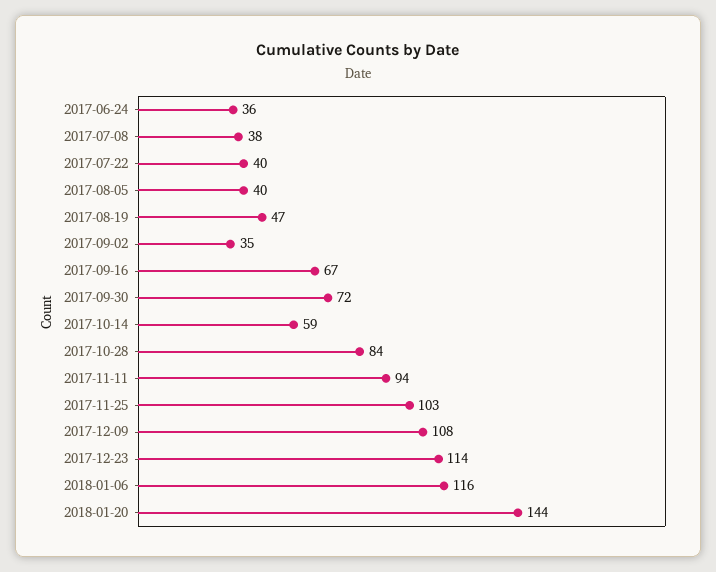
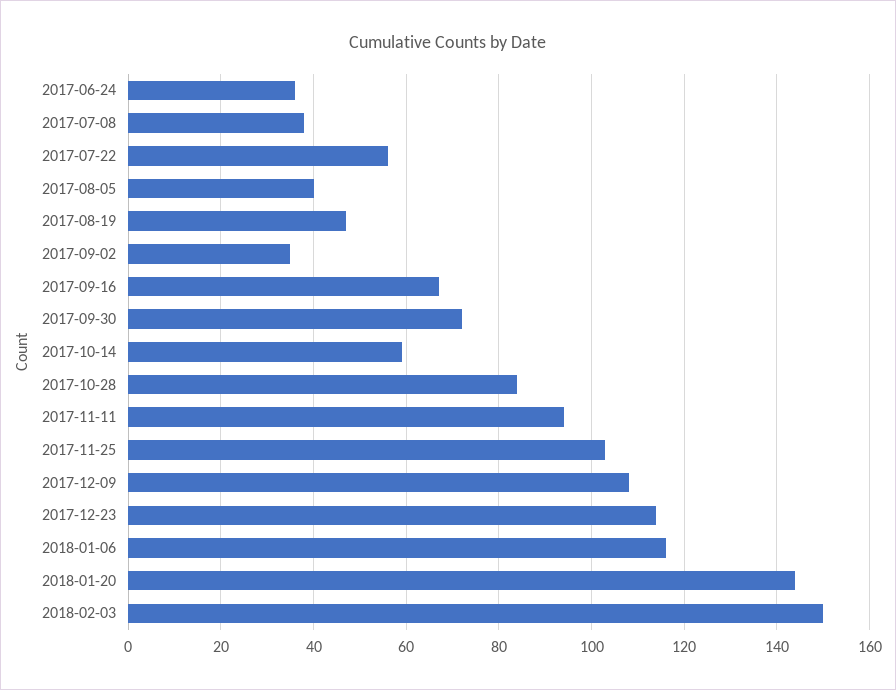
2017-07-22: 40 -> 55
2018-02-03: none -> 150

